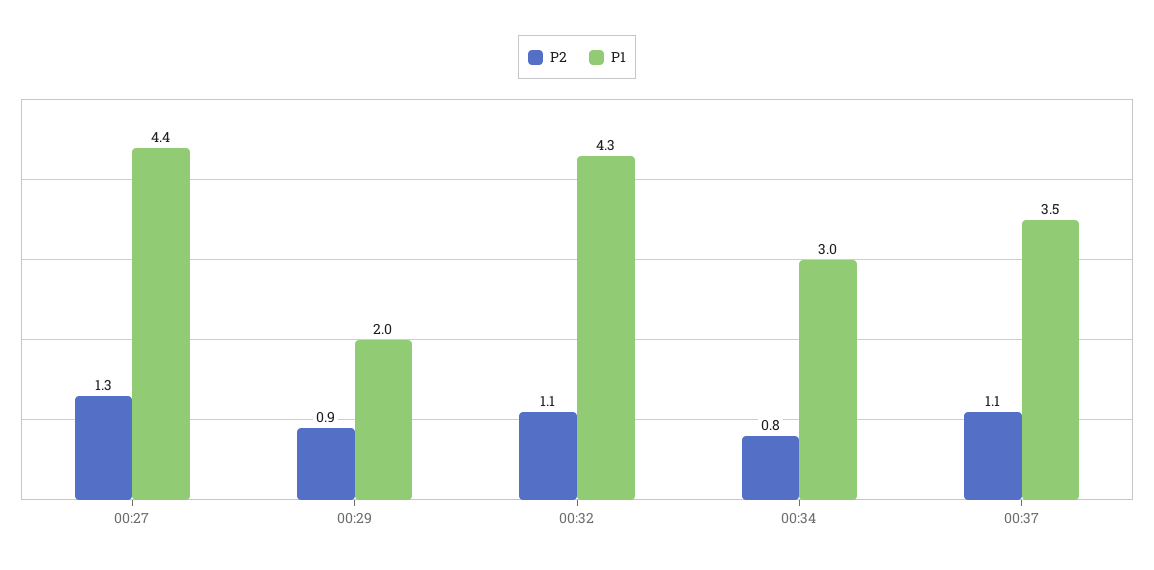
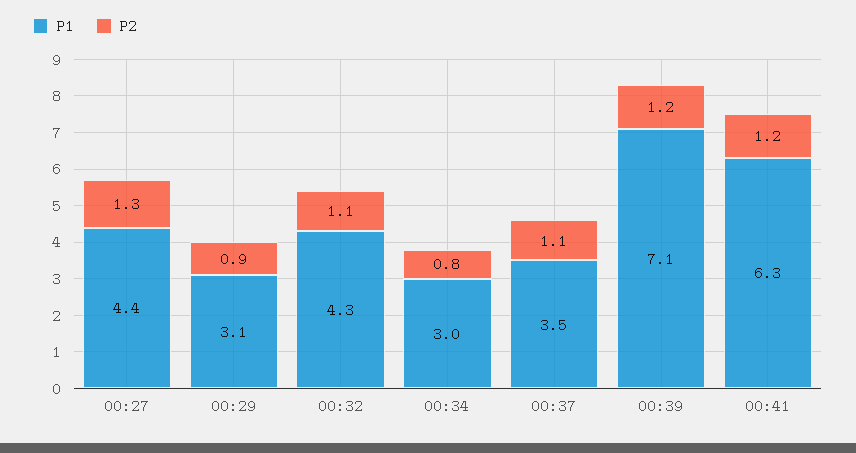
P1, 00:29: 2 -> 3.1
P1, 00:39: none -> 7.1
P2, 00:39: none -> 1.2
P1, 00:41: none -> 6.3
P2, 00:41: none -> 1.2

